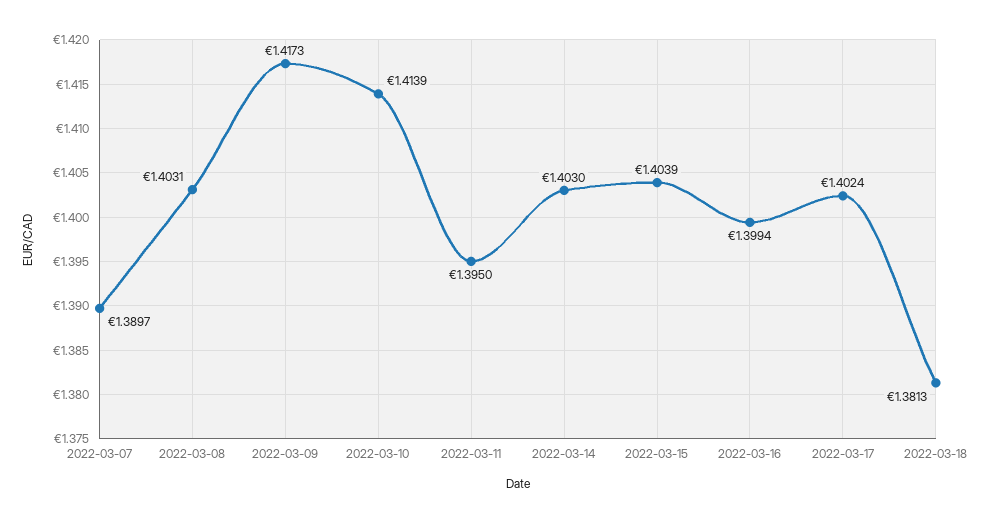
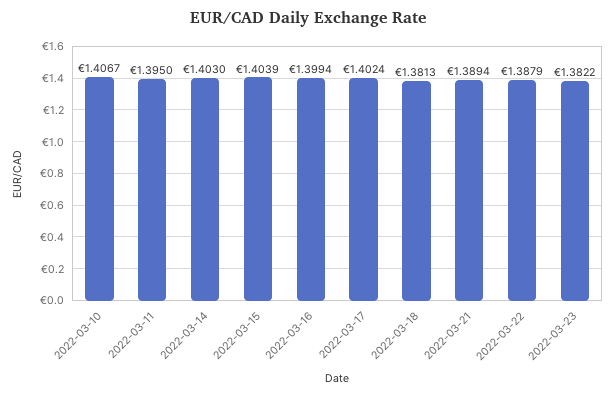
2022-03-07: 1.3897 -> none
2022-03-08: 1.4031 -> none
2022-03-09: 1.4173 -> none
2022-03-10: 1.4139 -> 1.4067
2022-03-21: none -> 1.3894
2022-03-22: none -> 1.3879
2022-03-23: none -> 1.3822

